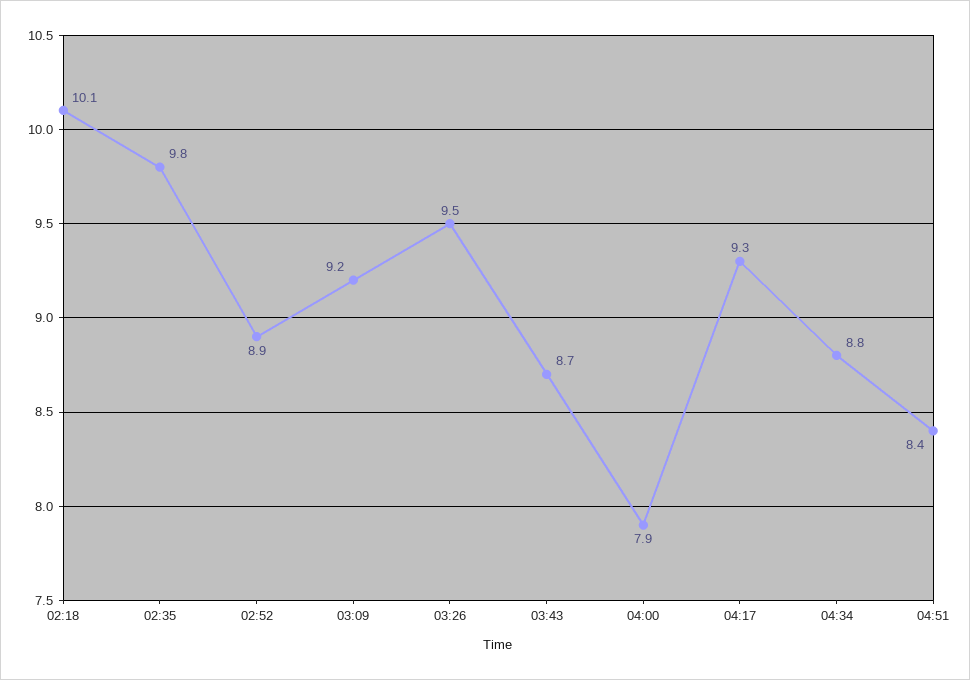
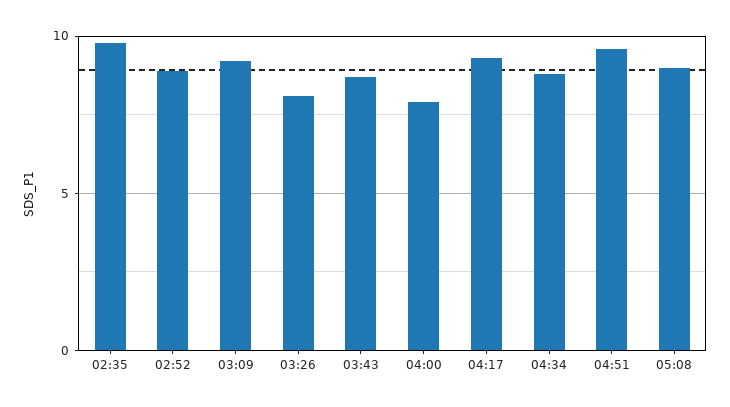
02:18: 10.1 -> none
03:26: 9.5 -> 8
04:51: 8.4 -> 9.5
05:08: none -> 9

